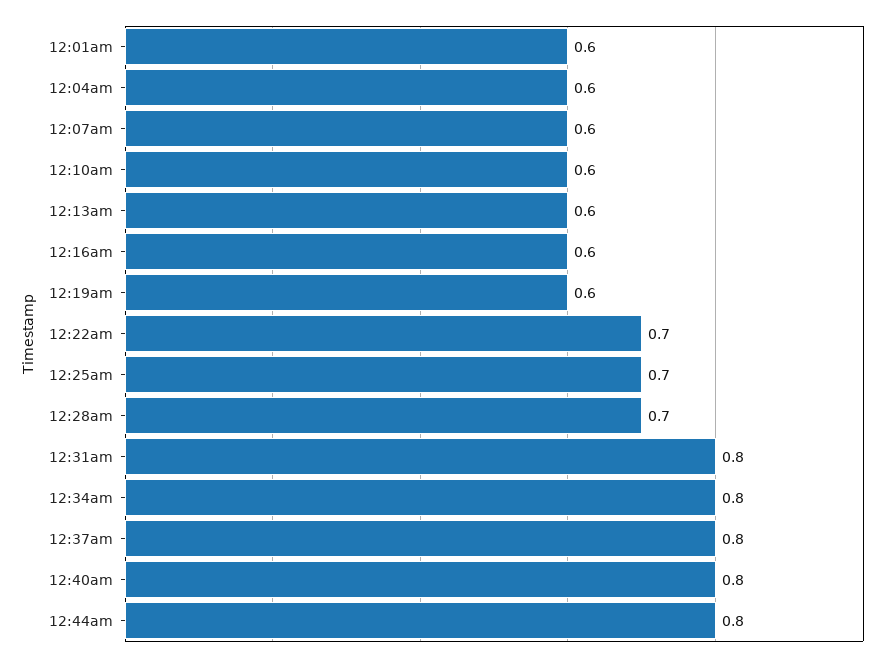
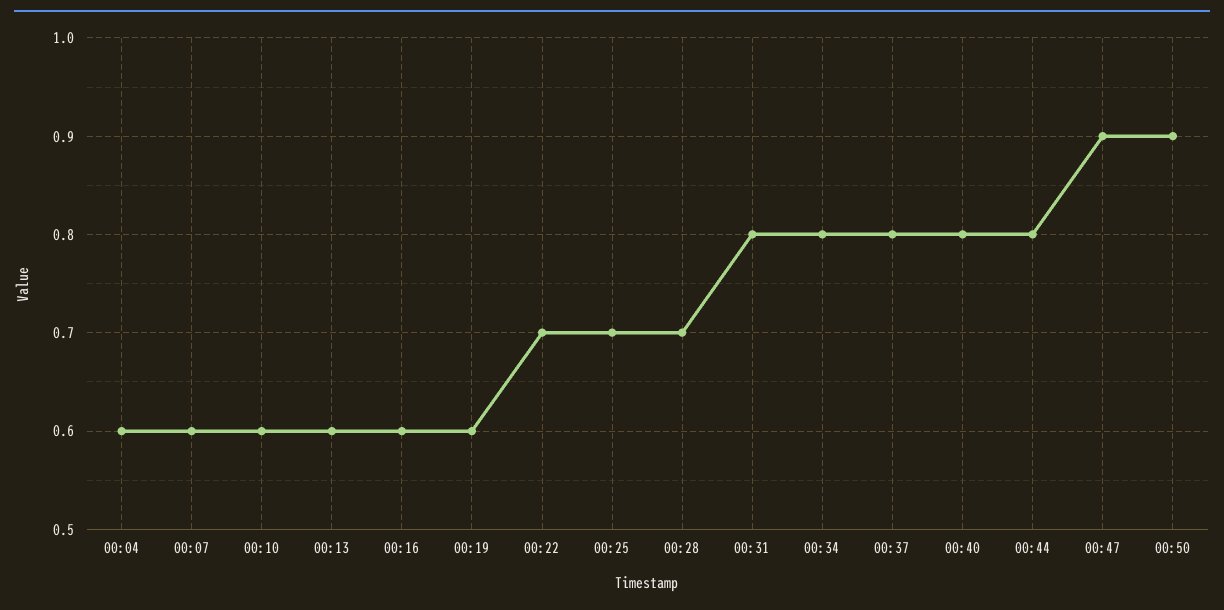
12:01am: 0.6 -> none
00:47: none -> 0.9
00:50: none -> 0.9

